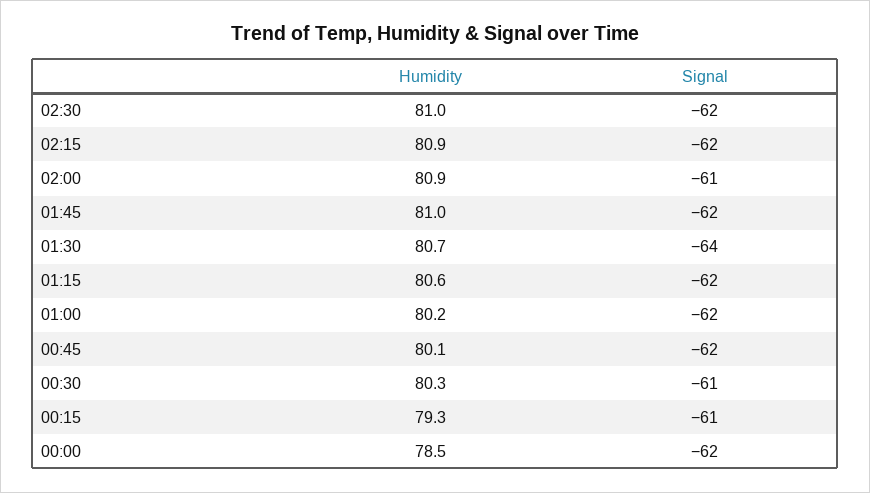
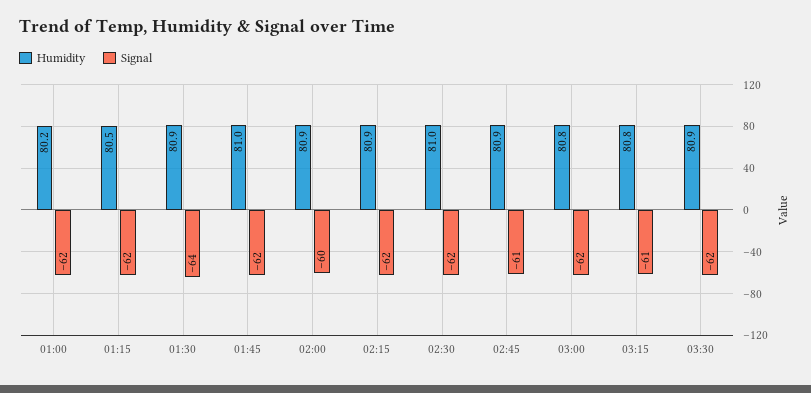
Signal, 02:00: -61 -> -60
Humidity, 01:30: 80.7 -> 80.9
Humidity, 01:15: 80.6 -> 80.5
Humidity, 00:45: 80.1 -> none
Signal, 00:45: -62 -> none
Humidity, 00:30: 80.3 -> none
Signal, 00:30: -61 -> none
Humidity, 00:15: 79.3 -> none
Signal, 00:15: -61 -> none
Humidity, 00:00: 78.5 -> none
Signal, 00:00: -62 -> none
Humidity, 02:45: none -> 80.9
Signal, 02:45: none -> -61
Humidity, 03:00: none -> 80.8
Signal, 03:00: none -> -62
Humidity, 03:15: none -> 80.8
Signal, 03:15: none -> -61
Humidity, 03:30: none -> 80.9
Signal, 03:30: none -> -62

